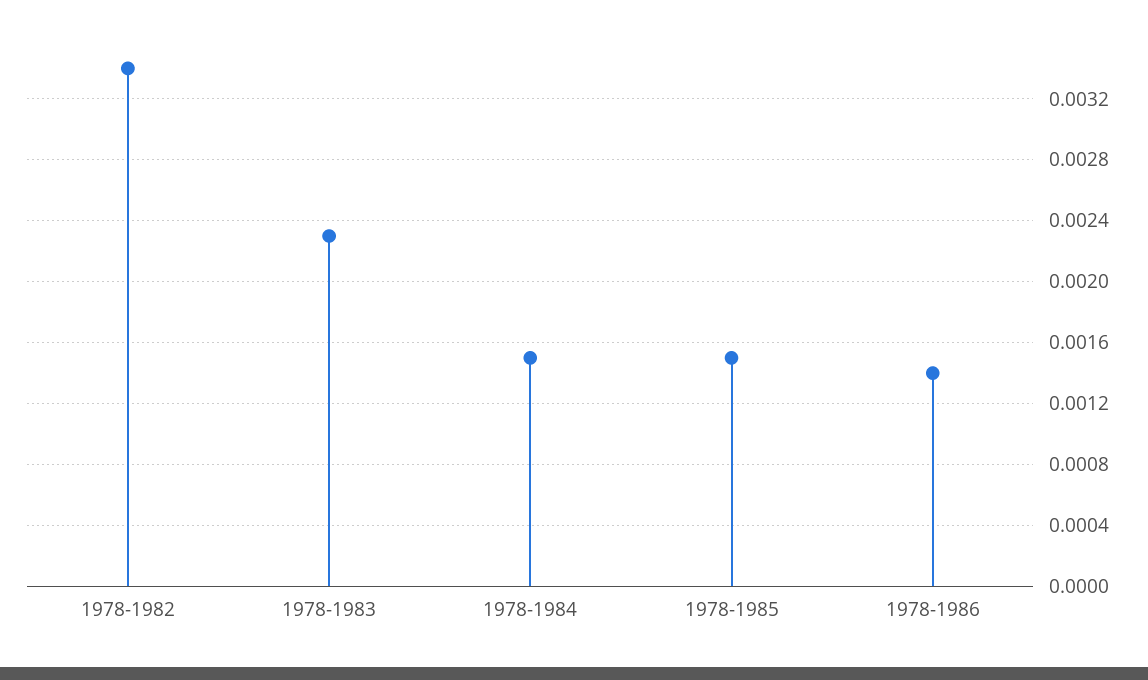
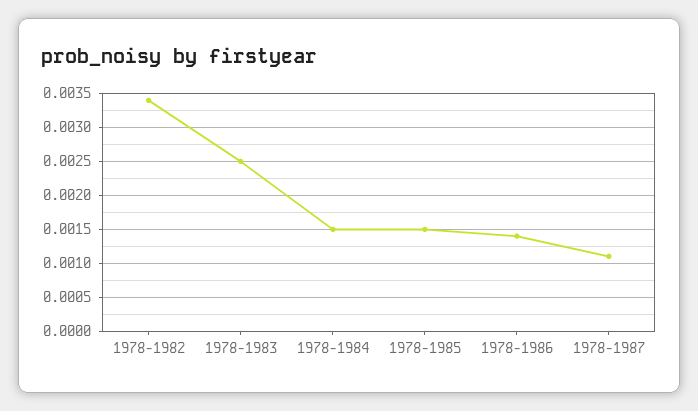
1978-1983: 0.0023 -> 0.0025
1978-1987: none -> 0.0011

